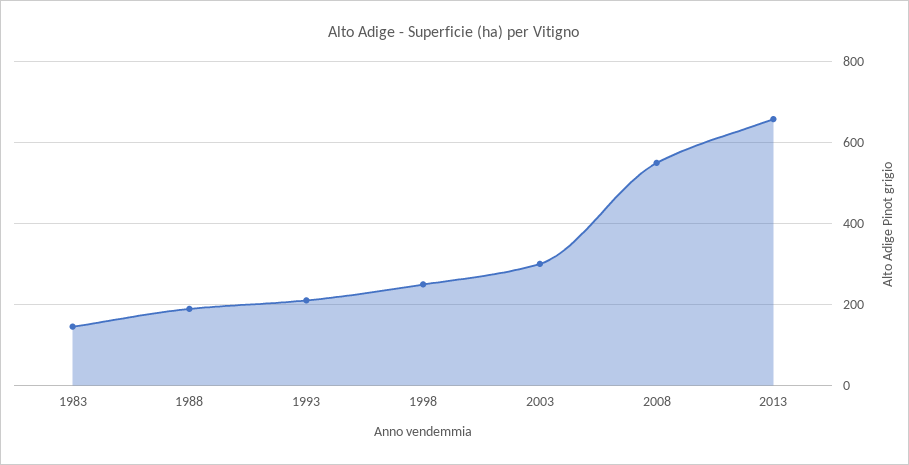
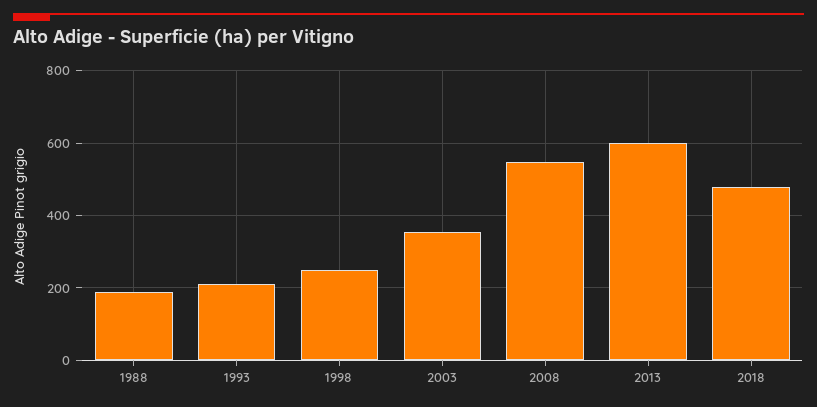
1983: 140 -> none
2003: 300 -> 360
2013: 660 -> 600
2018: none -> 480

